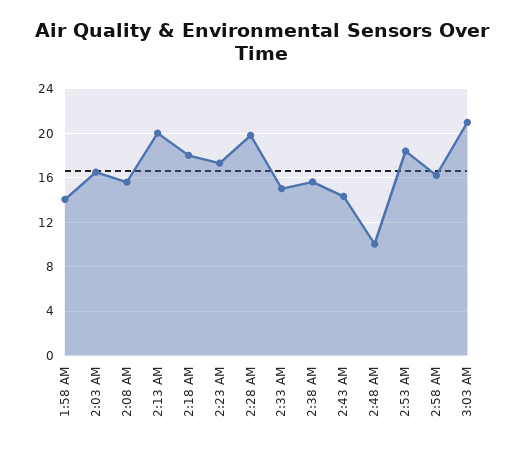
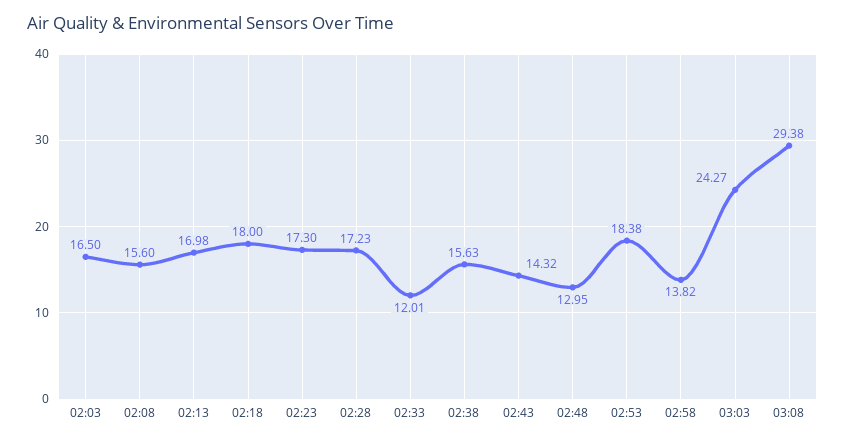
1:58 AM: 14 -> none
2:13 AM: 20 -> 16.98
2:28 AM: 20 -> 17.23
2:33 AM: 15 -> 12.01
2:48 AM: 10 -> 12.95
2:58 AM: 16 -> 13.82
3:03 AM: 21 -> 24.27
03:08: none -> 29.38

